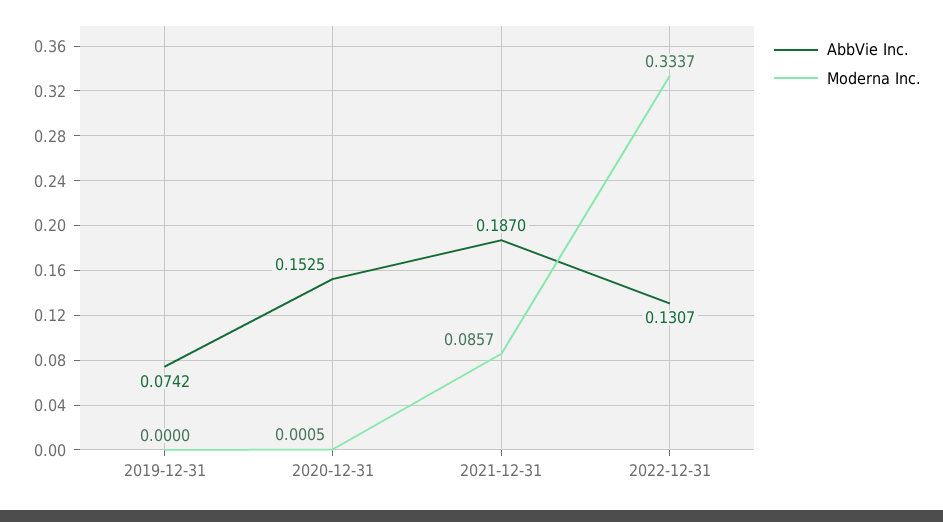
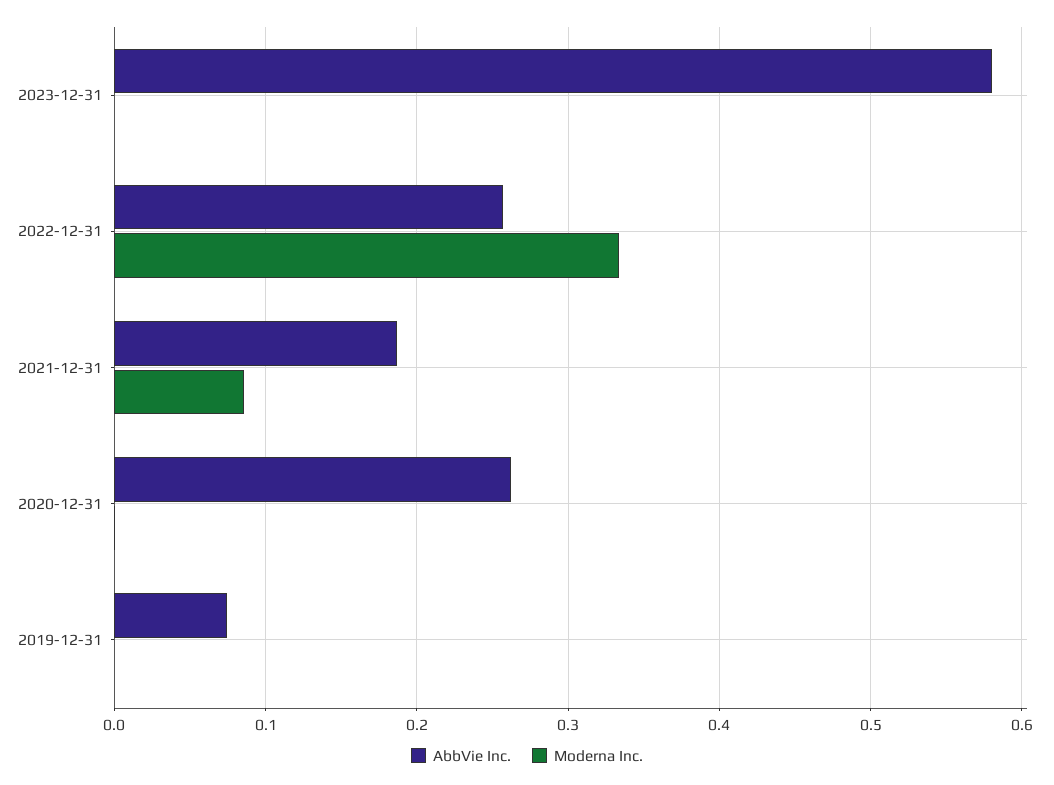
AbbVie Inc., 2020-12-31: 0.1525 -> 0.26
AbbVie Inc., 2022-12-31: 0.1307 -> 0.26
AbbVie Inc., 2023-12-31: none -> 0.58
Moderna Inc., 2023-12-31: none -> 0

